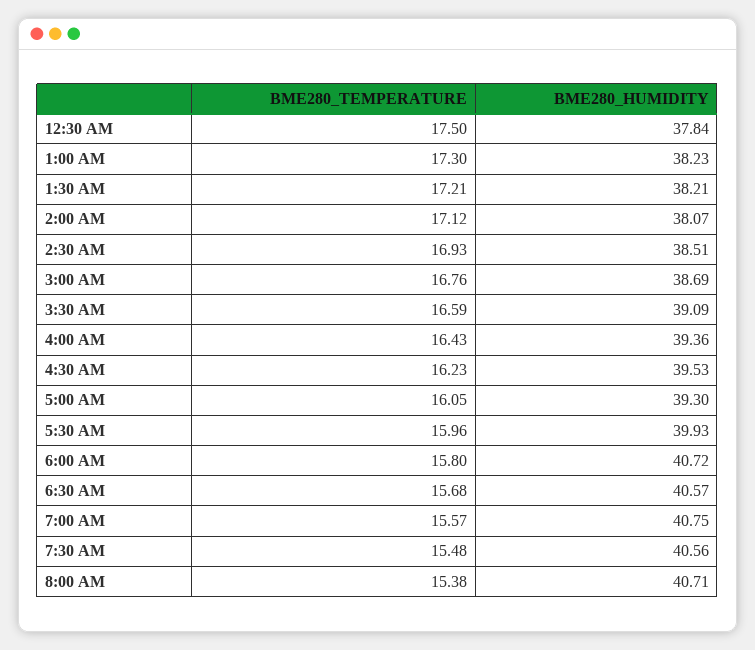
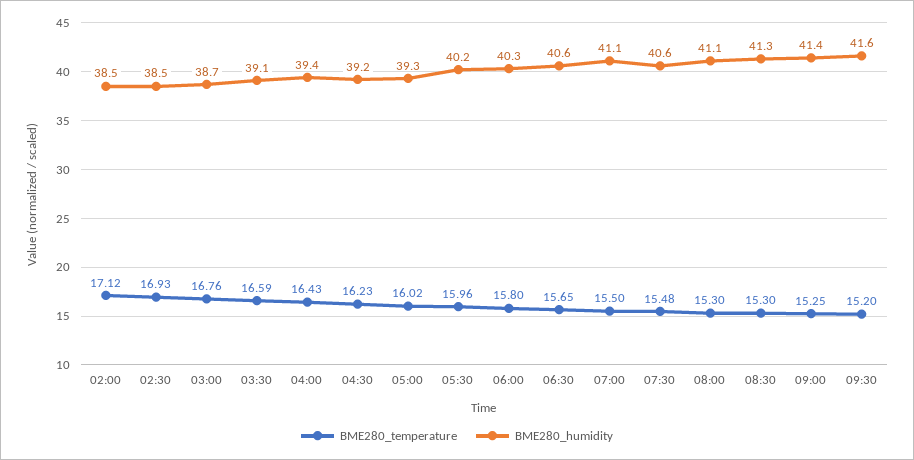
BME280_TEMPERATURE, 12:30 AM: 17.5 -> none
BME280_HUMIDITY, 12:30 AM: 37.84 -> none
BME280_TEMPERATURE, 1:00 AM: 17.3 -> none
BME280_HUMIDITY, 1:00 AM: 38.23 -> none
BME280_TEMPERATURE, 1:30 AM: 17.21 -> none
BME280_HUMIDITY, 1:30 AM: 38.21 -> none
BME280_HUMIDITY, 2:00 AM: 38.07 -> 38.5
BME280_HUMIDITY, 4:30 AM: 39.53 -> 39.2
BME280_TEMPERATURE, 5:00 AM: 16.05 -> 16.02
BME280_HUMIDITY, 5:30 AM: 39.93 -> 40.2
BME280_HUMIDITY, 6:00 AM: 40.72 -> 40.3
BME280_TEMPERATURE, 6:30 AM: 15.68 -> 15.65
BME280_TEMPERATURE, 7:00 AM: 15.57 -> 15.5
BME280_HUMIDITY, 7:00 AM: 40.75 -> 41.1
BME280_TEMPERATURE, 8:00 AM: 15.38 -> 15.3
BME280_HUMIDITY, 8:00 AM: 40.71 -> 41.1
BME280_TEMPERATURE, 08:30: none -> 15.3
BME280_HUMIDITY, 08:30: none -> 41.3
BME280_TEMPERATURE, 09:00: none -> 15.25
BME280_HUMIDITY, 09:00: none -> 41.4
BME280_TEMPERATURE, 09:30: none -> 15.2
BME280_HUMIDITY, 09:30: none -> 41.6

